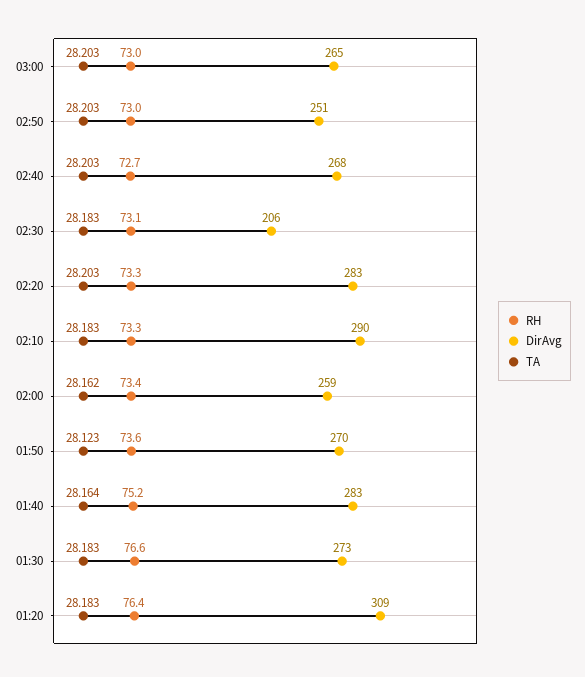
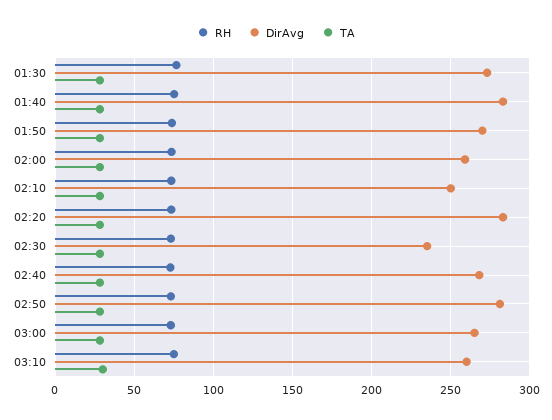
DirAvg, 02:50: 251 -> 280
DirAvg, 02:30: 206 -> 235
DirAvg, 02:10: 290 -> 250
RH, 01:20: 76.4 -> none
DirAvg, 01:20: 309 -> none
TA, 01:20: 28.183 -> none
RH, 03:10: none -> 75
DirAvg, 03:10: none -> 260
TA, 03:10: none -> 30

